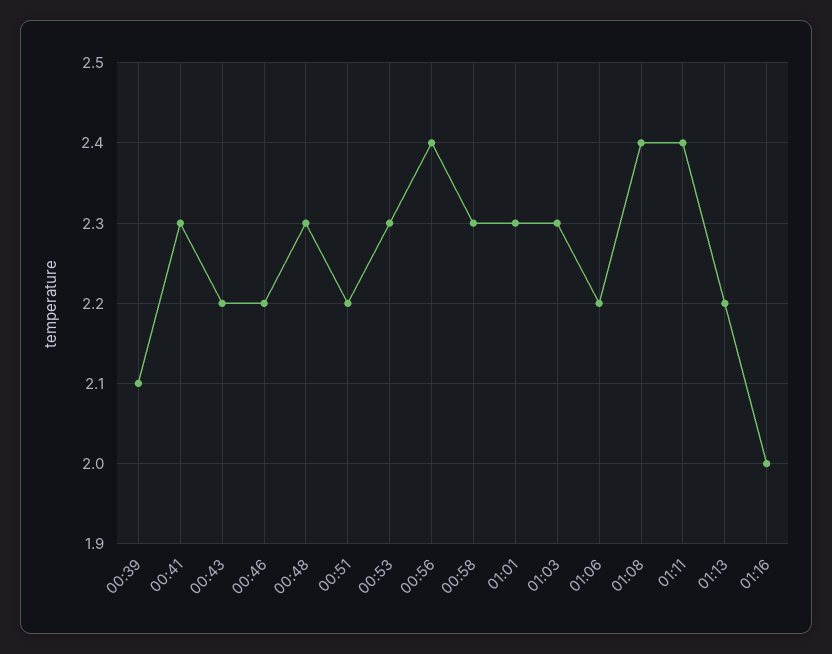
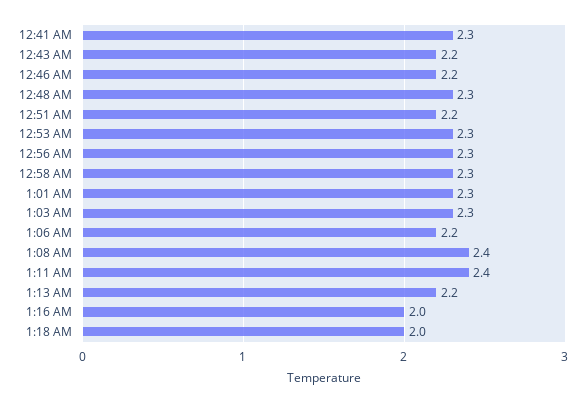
00:39: 2.1 -> none
00:56: 2.4 -> 2.3
1:18 AM: none -> 2

